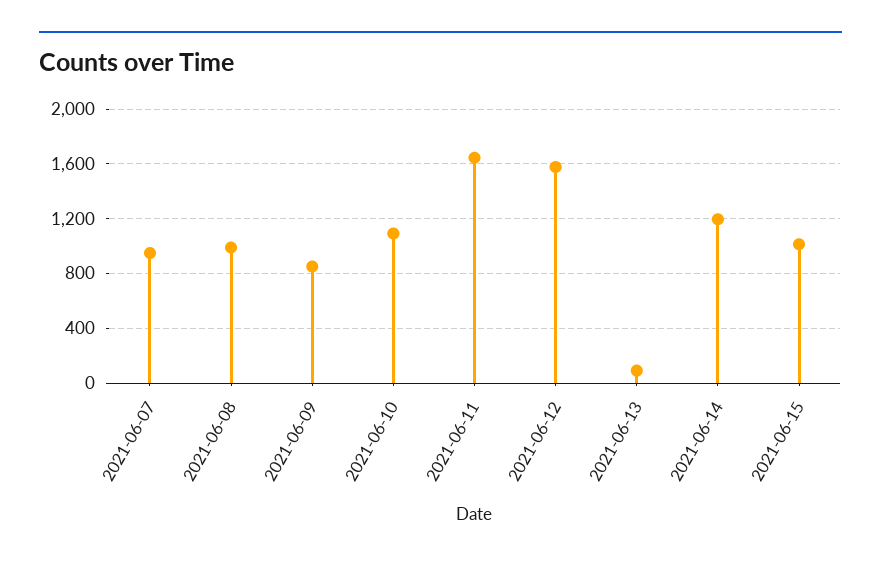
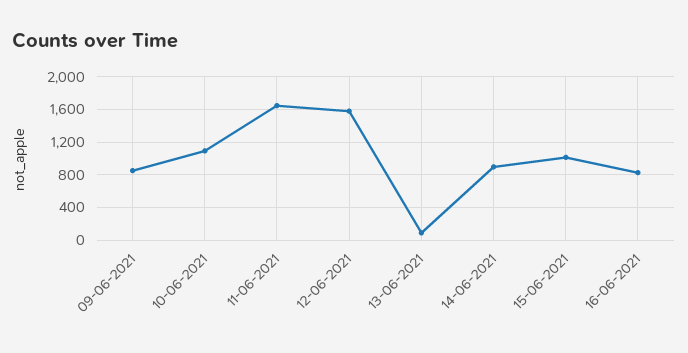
2021-06-07: 950 -> none
2021-06-08: 1000 -> none
2021-06-14: 1200 -> 900
16-06-2021: none -> 800

